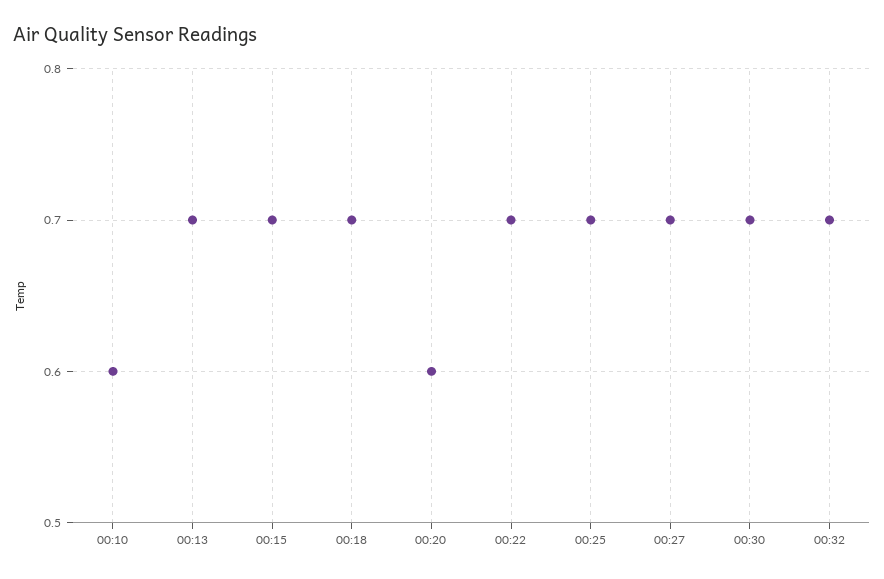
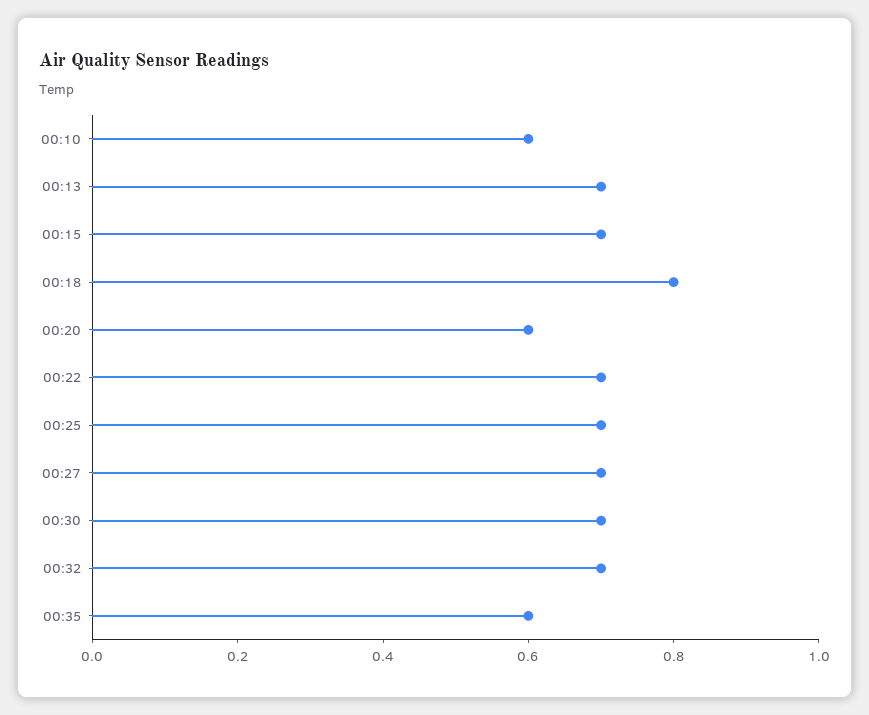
00:18: 0.7 -> 0.8
00:35: none -> 0.6

